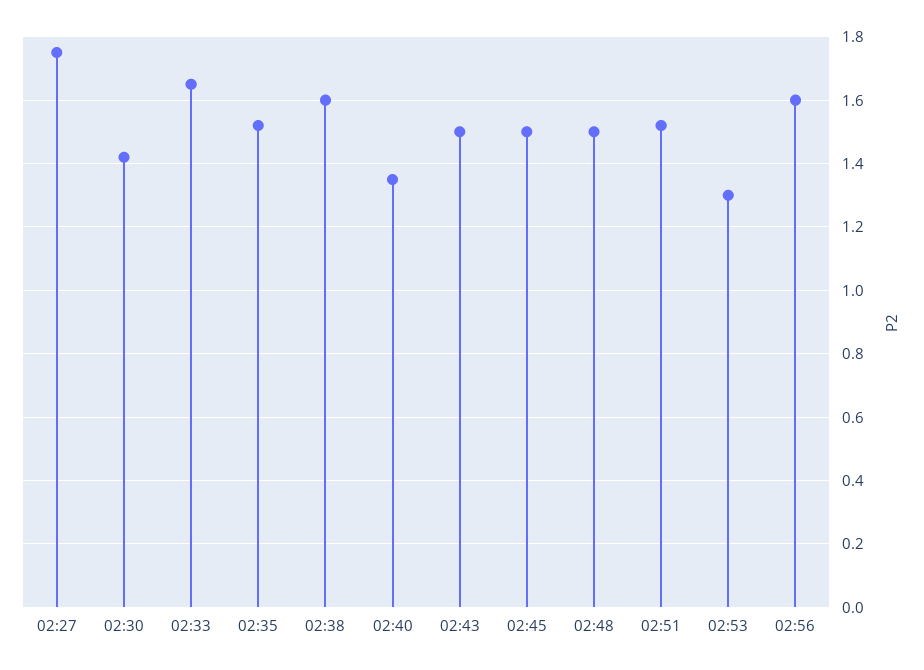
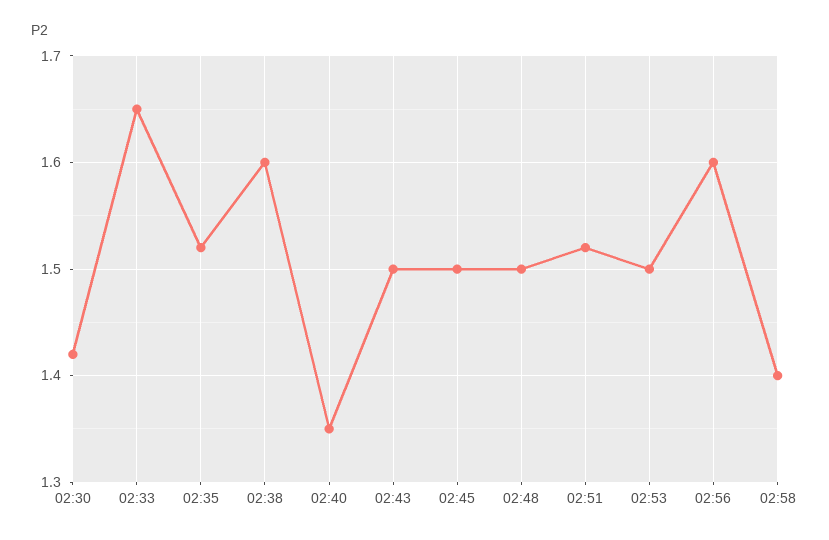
02:27: 1.75 -> none
02:53: 1.3 -> 1.5
02:58: none -> 1.4

